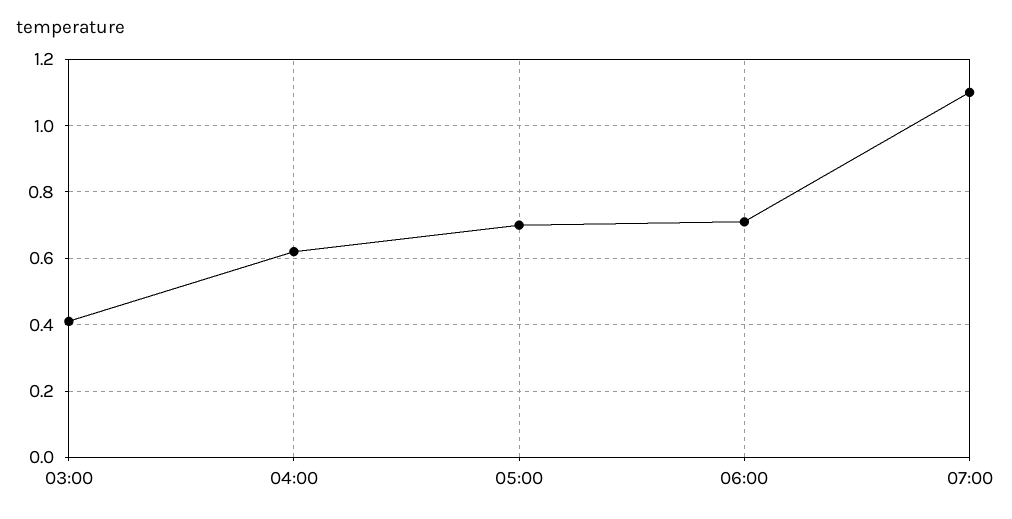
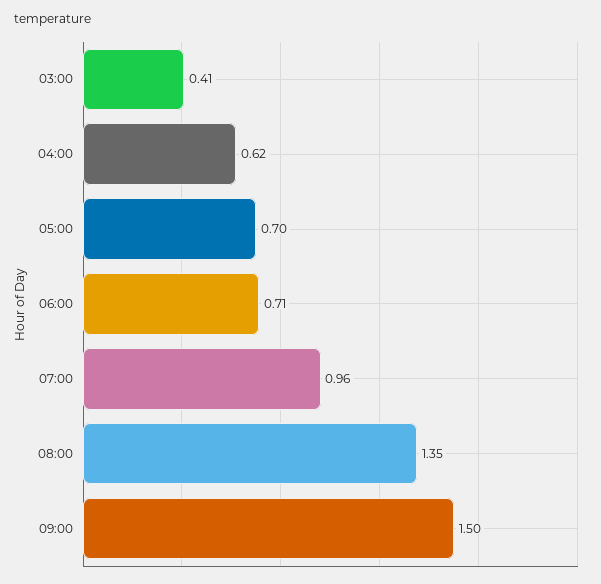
07:00: 1.1 -> 0.96
08:00: none -> 1.35
09:00: none -> 1.5

